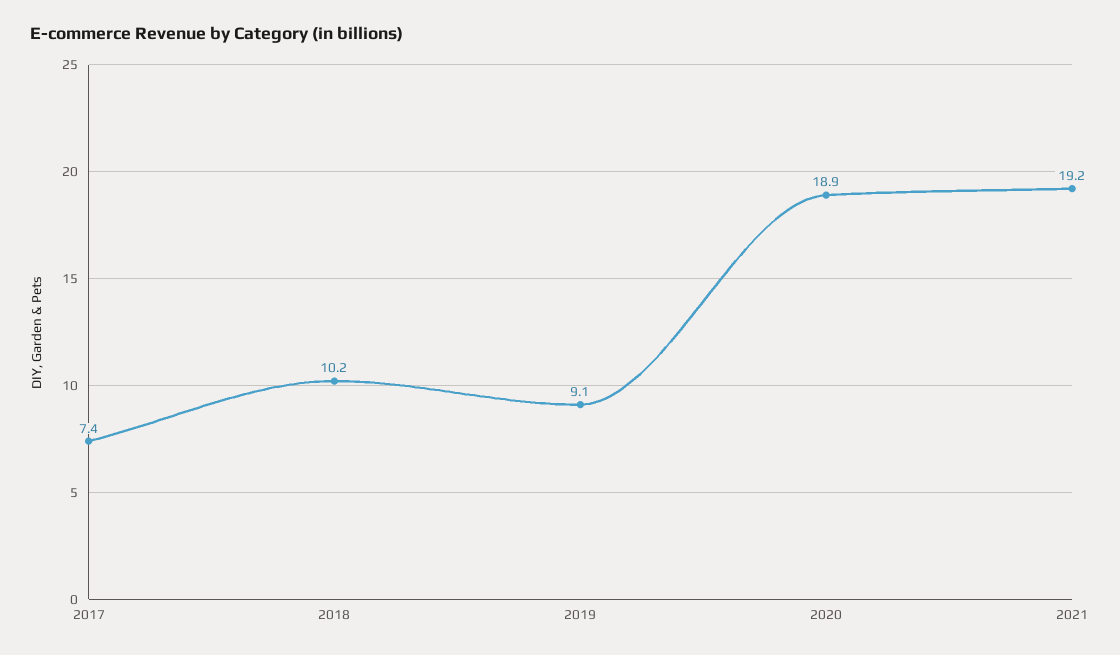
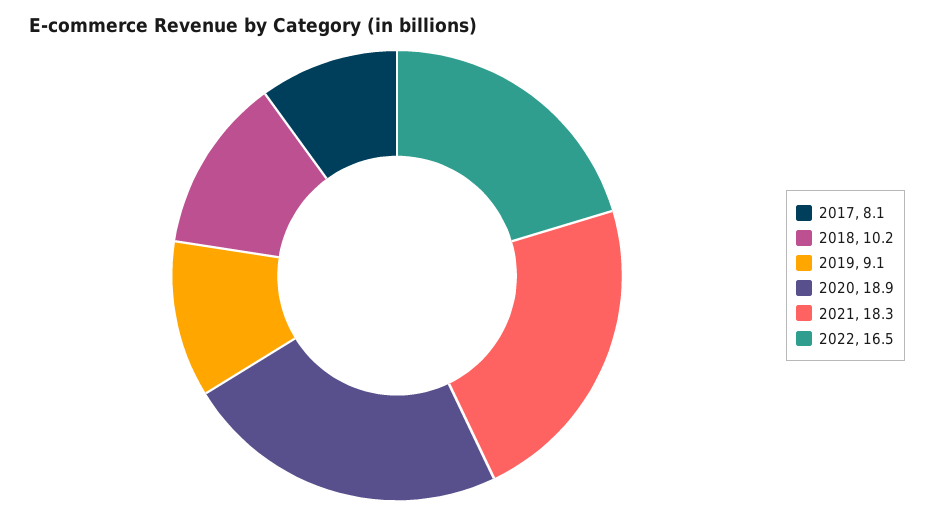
2017: 7.4 -> 8.1
2021: 19.2 -> 18.3
2022: none -> 16.5

